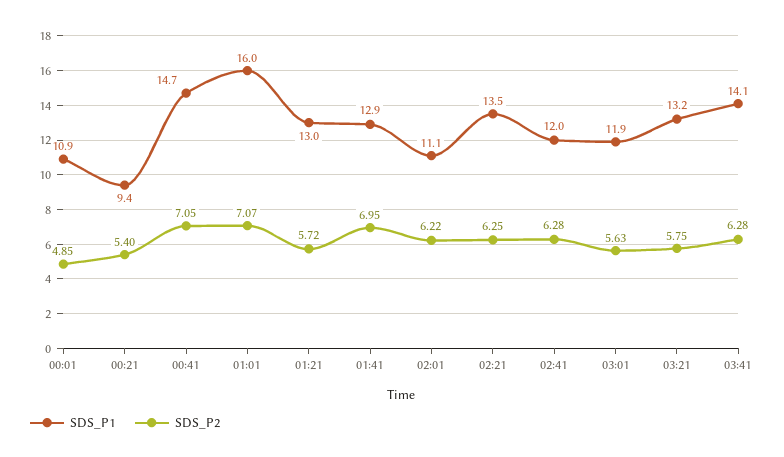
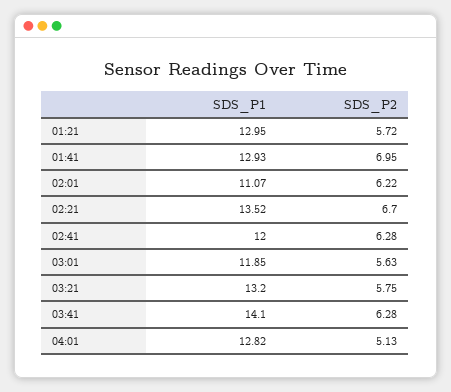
SDS_P1, 00:01: 10.9 -> none
SDS_P2, 00:01: 4.85 -> none
SDS_P1, 00:21: 9.4 -> none
SDS_P2, 00:21: 5.4 -> none
SDS_P1, 00:41: 14.7 -> none
SDS_P2, 00:41: 7.05 -> none
SDS_P1, 01:01: 16 -> none
SDS_P2, 01:01: 7.07 -> none
SDS_P2, 02:21: 6.25 -> 6.7
SDS_P1, 04:01: none -> 12.82
SDS_P2, 04:01: none -> 5.13

